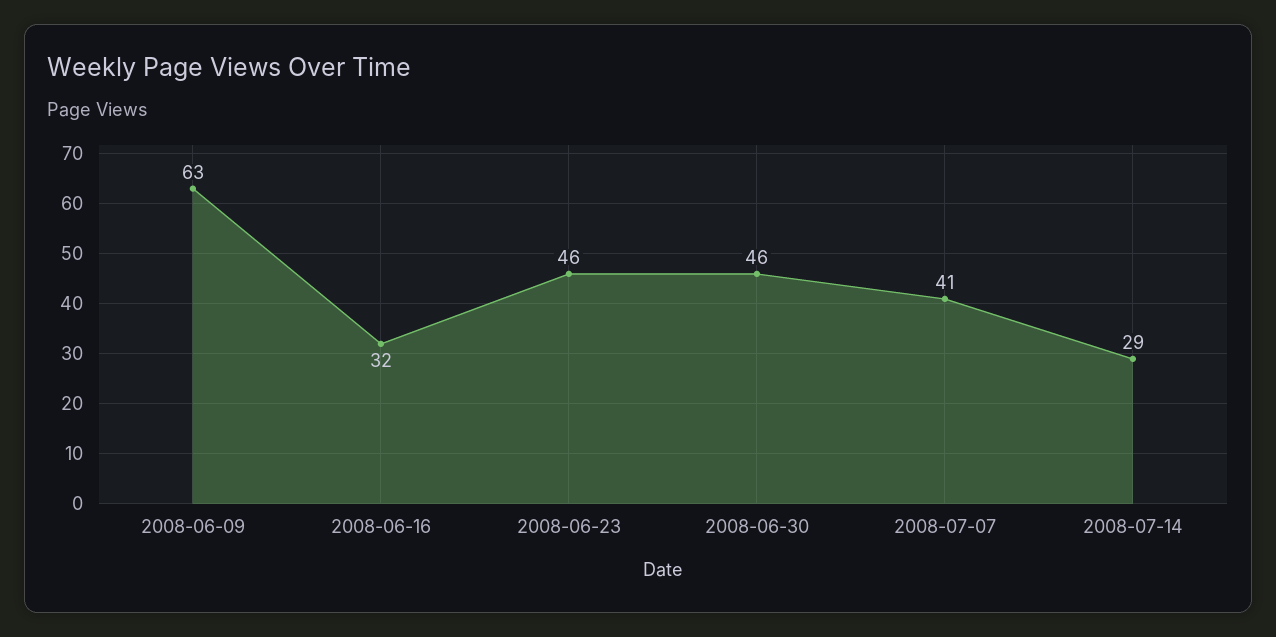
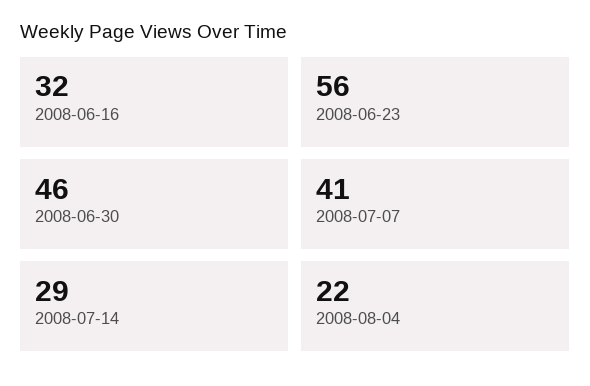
2008-06-09: 63 -> none
2008-06-23: 46 -> 56
2008-08-04: none -> 22

